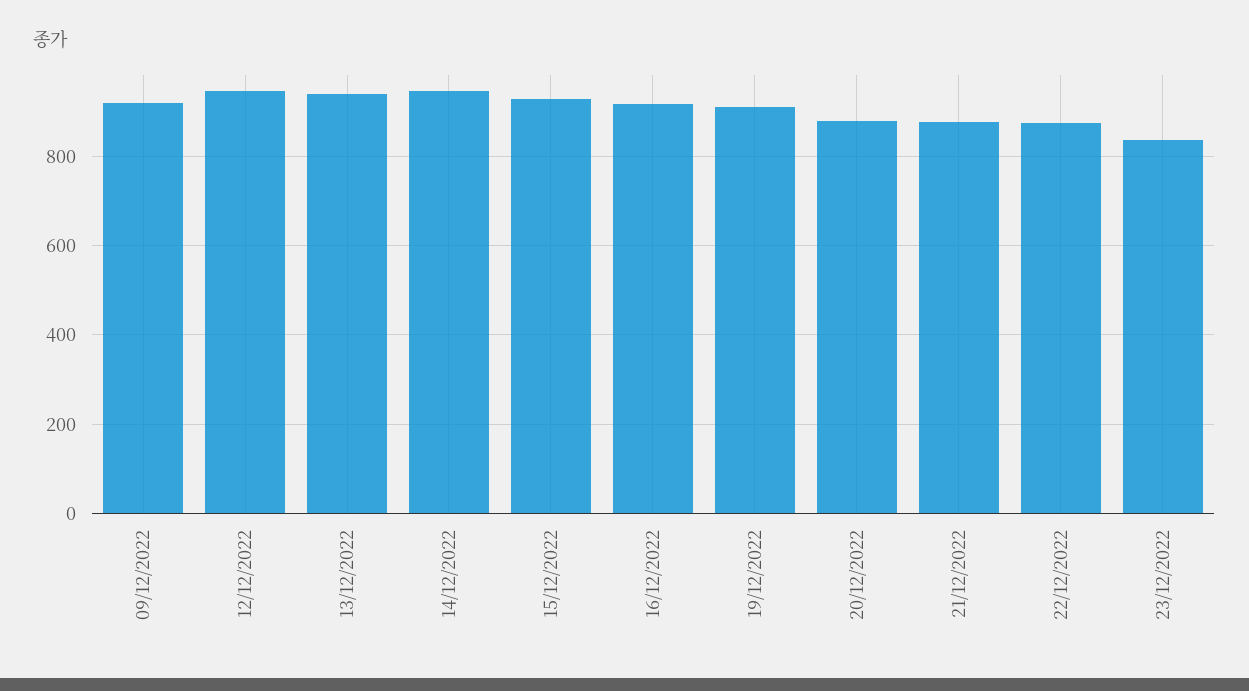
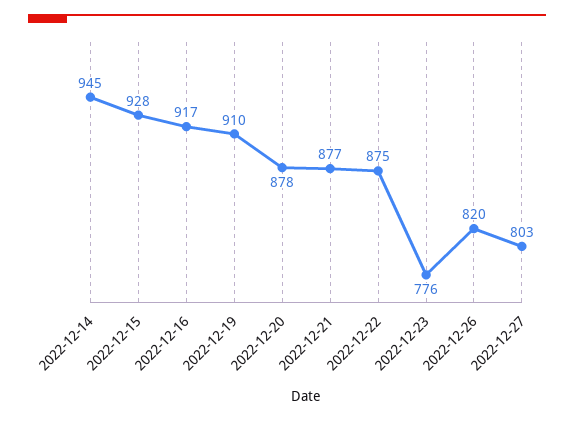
09/12/2022: 920 -> none
12/12/2022: 940 -> none
13/12/2022: 940 -> none
23/12/2022: 840 -> 776
2022-12-26: none -> 820
2022-12-27: none -> 803

